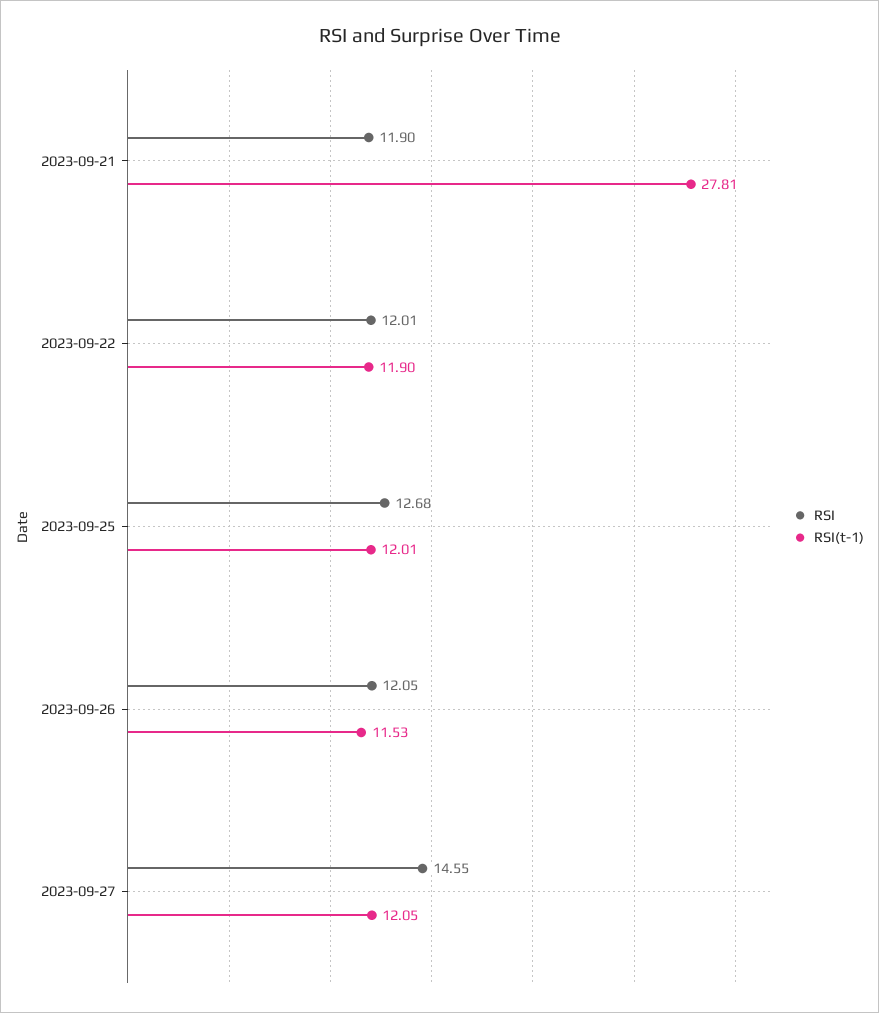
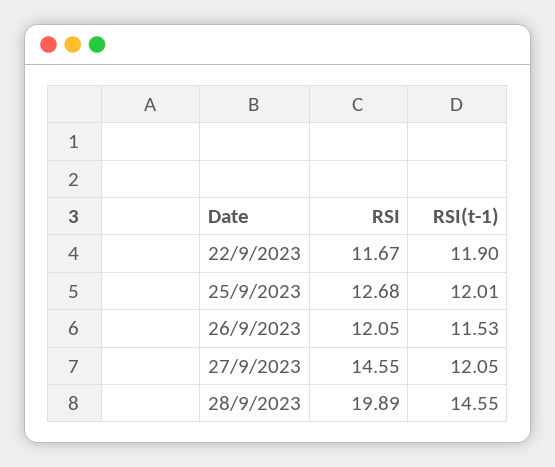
RSI, 2023-09-21: 11.9 -> none
RSI(t-1), 2023-09-21: 27.81 -> none
RSI, 2023-09-22: 12.01 -> 11.67
RSI, 28/9/2023: none -> 19.89
RSI(t-1), 28/9/2023: none -> 14.55

